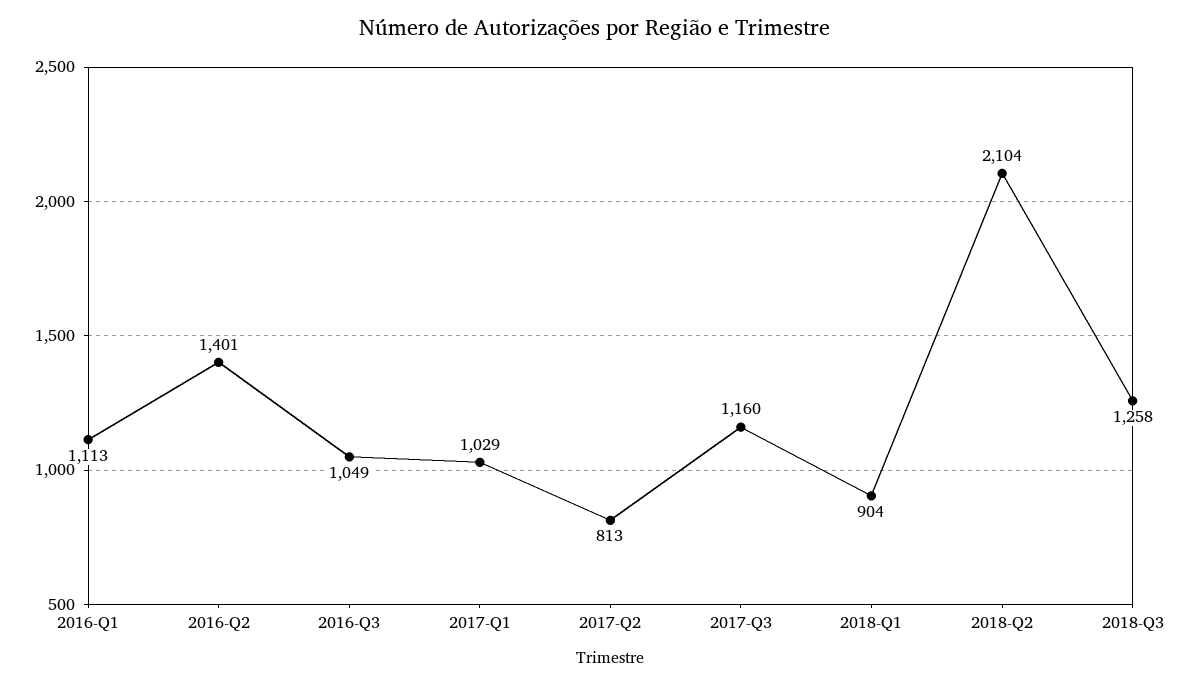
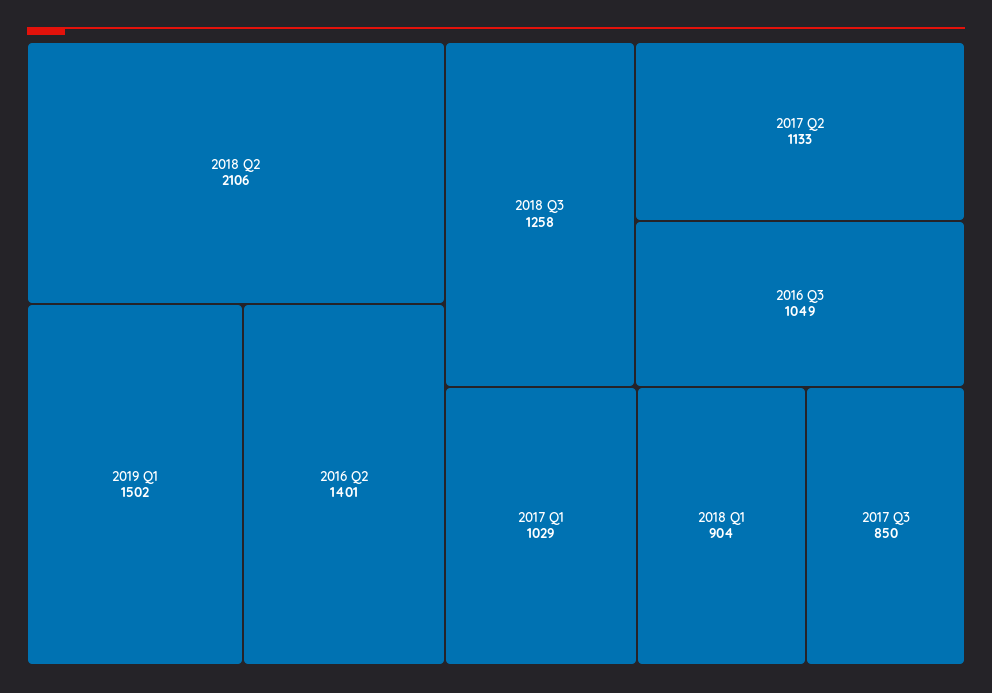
2016-Q1: 1113 -> none
2017-Q2: 813 -> 1133
2017-Q3: 1160 -> 850
2018-Q2: 2104 -> 2106
2019 Q1: none -> 1502

